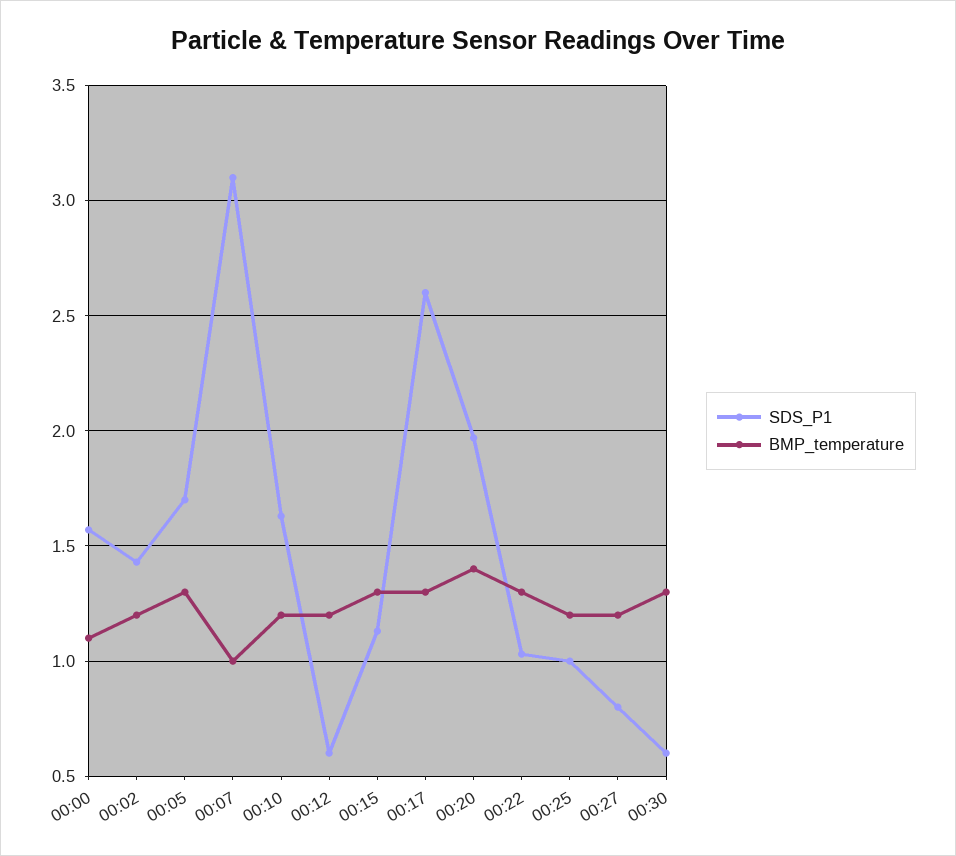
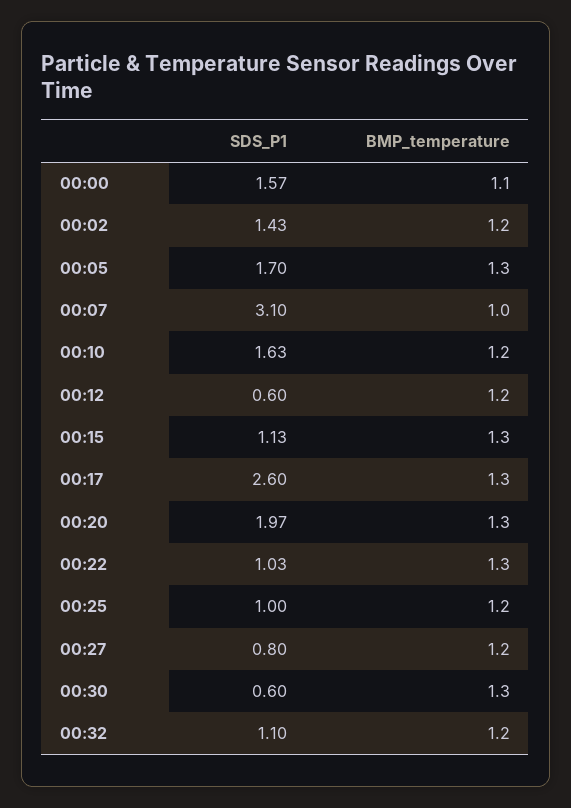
BMP_temperature, 00:20: 1.4 -> 1.3
SDS_P1, 00:32: none -> 1.1
BMP_temperature, 00:32: none -> 1.2

